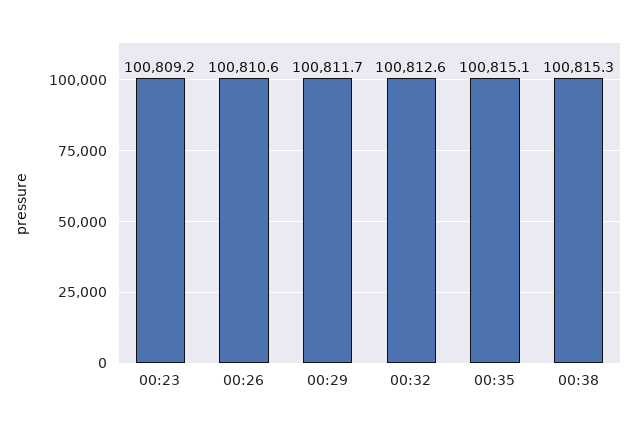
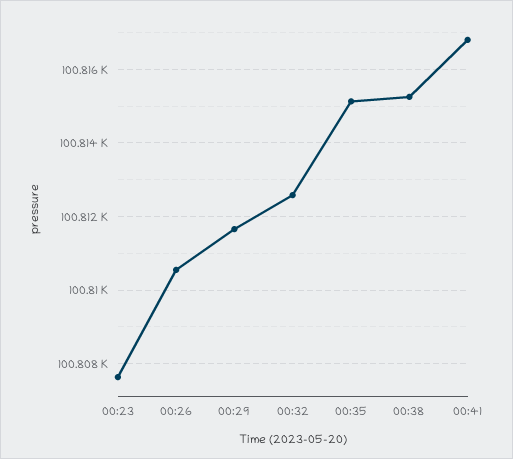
00:23: 100809.2 -> 100807.6
00:41: none -> 100816.8

